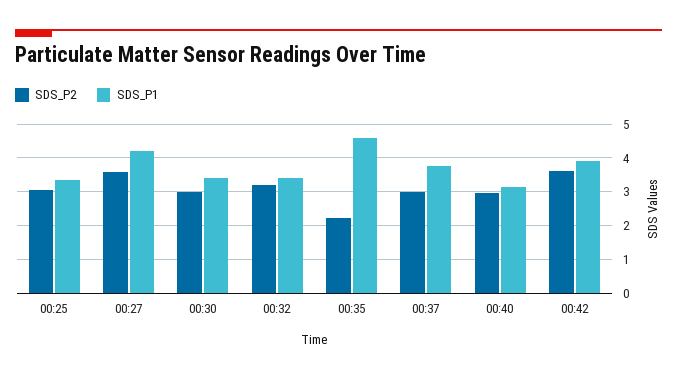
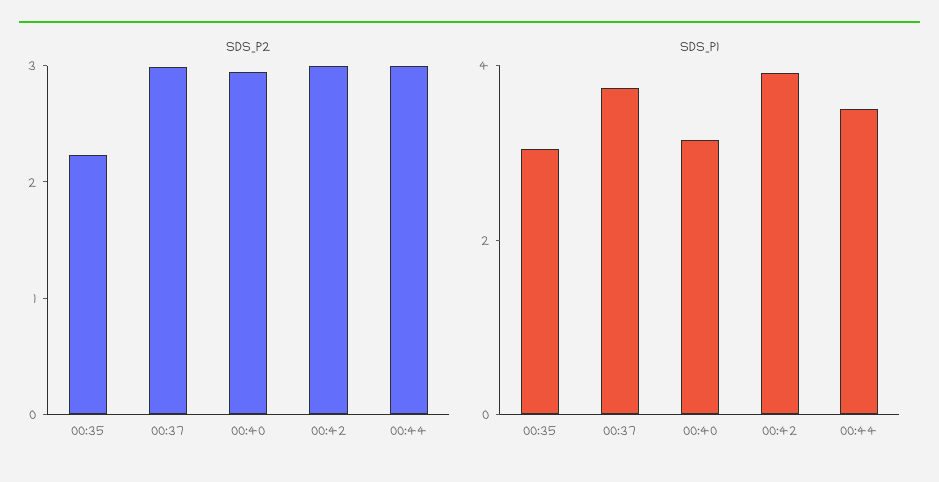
SDS_P2, 00:25: 3 -> none
SDS_P1, 00:25: 3.4 -> none
SDS_P2, 00:27: 3.6 -> none
SDS_P1, 00:27: 4.2 -> none
SDS_P2, 00:30: 3 -> none
SDS_P1, 00:30: 3.4 -> none
SDS_P2, 00:32: 3.2 -> none
SDS_P1, 00:32: 3.4 -> none
SDS_P1, 00:35: 4.6 -> 3
SDS_P2, 00:42: 3.6 -> 3
SDS_P2, 00:44: none -> 3
SDS_P1, 00:44: none -> 3.5

